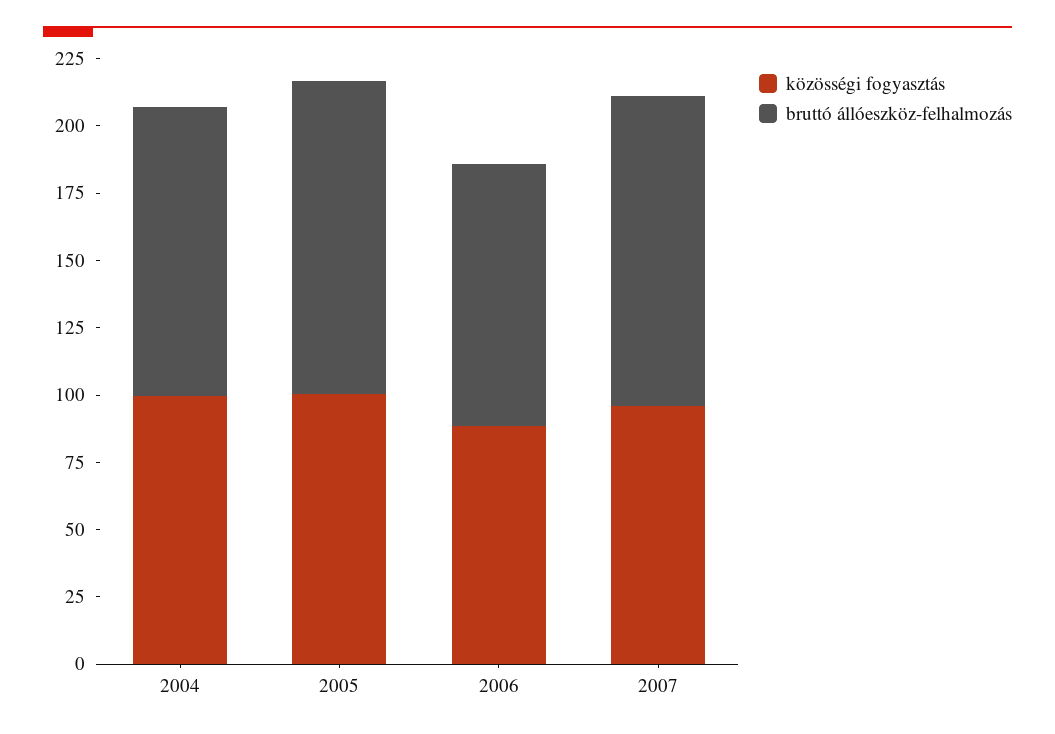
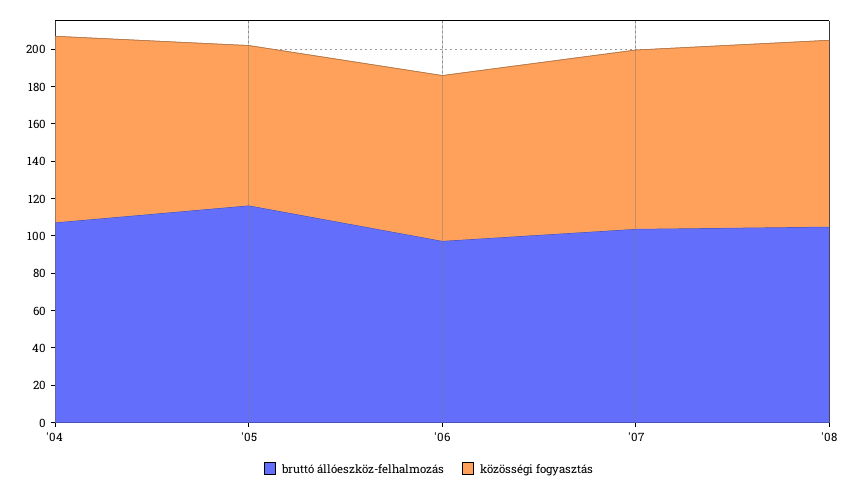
közösségi fogyasztás, 2005: 100 -> 85
bruttó állóeszköz-felhalmozás, 2007: 115 -> 105
bruttó állóeszköz-felhalmozás, '08: none -> 105
közösségi fogyasztás, '08: none -> 100

